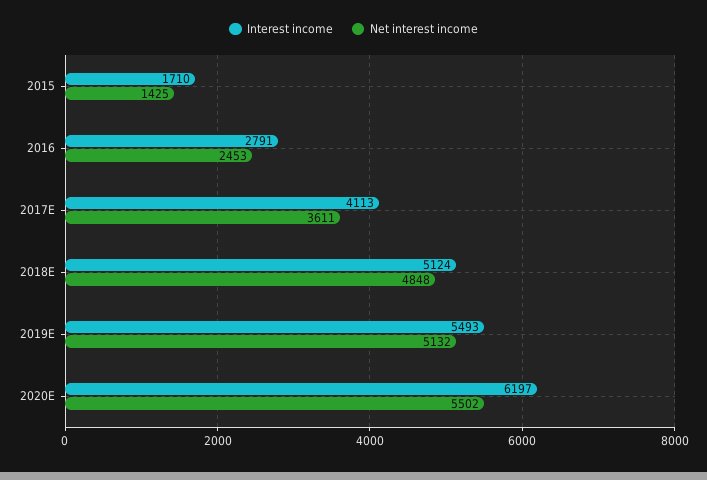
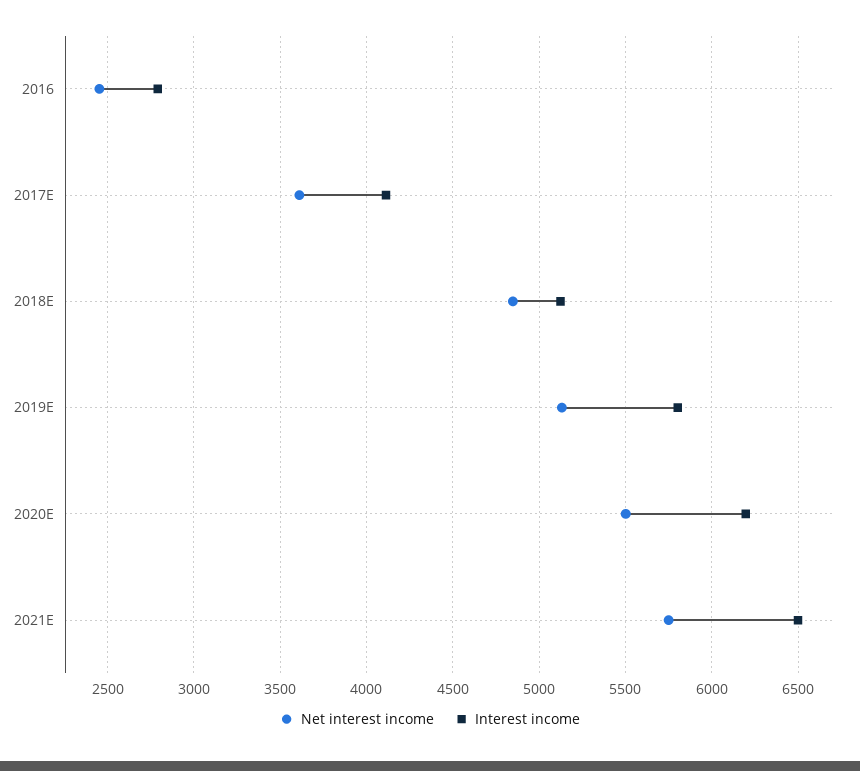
Interest income, 2015: 1710 -> none
Net interest income, 2015: 1425 -> none
Interest income, 2019E: 5493 -> 5800
Net interest income, 2021E: none -> 5750
Interest income, 2021E: none -> 6500

